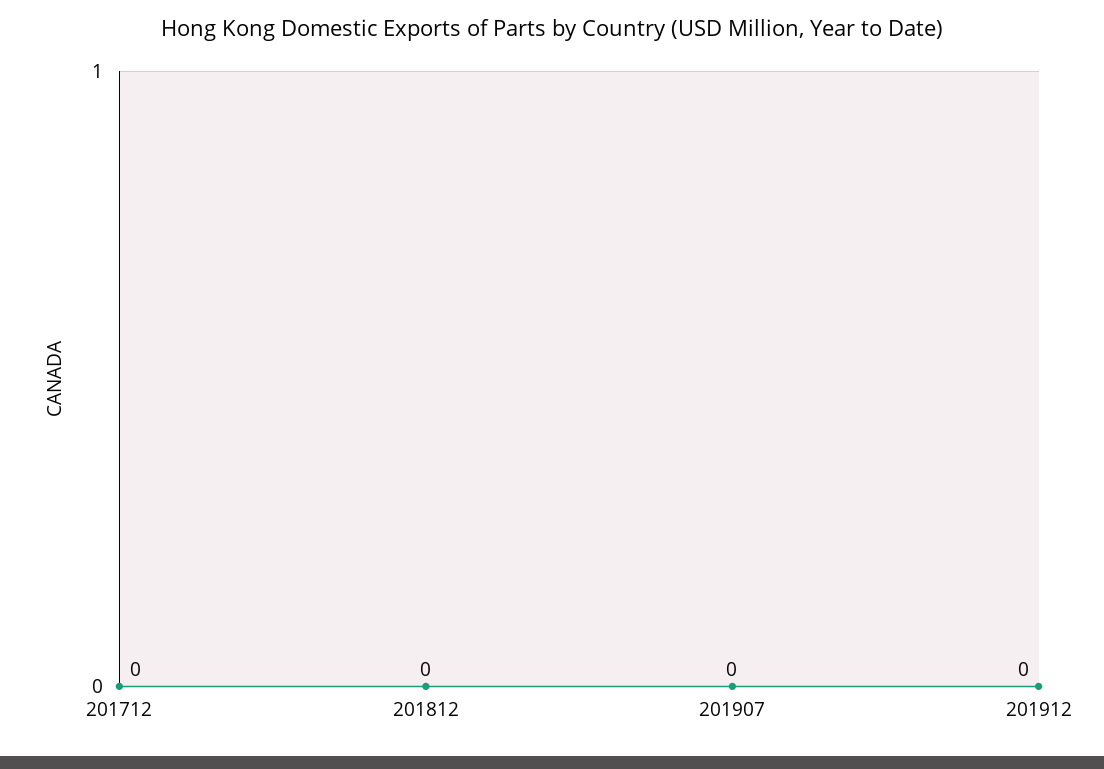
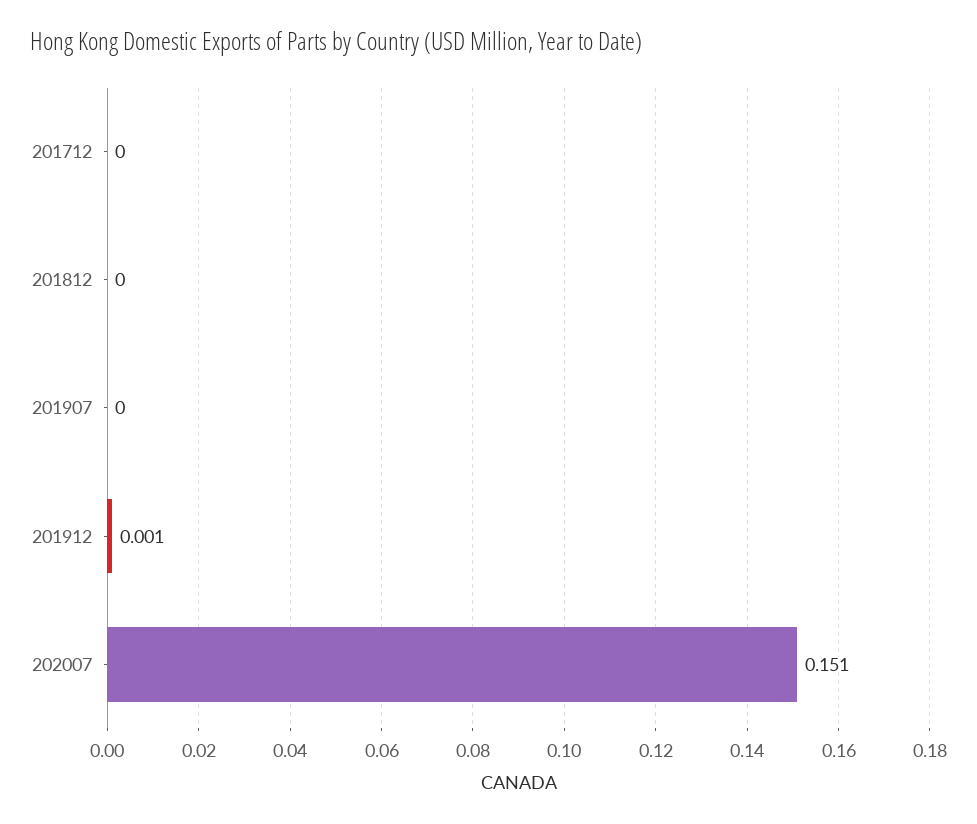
201912: 0 -> 0.001
202007: none -> 0.151

